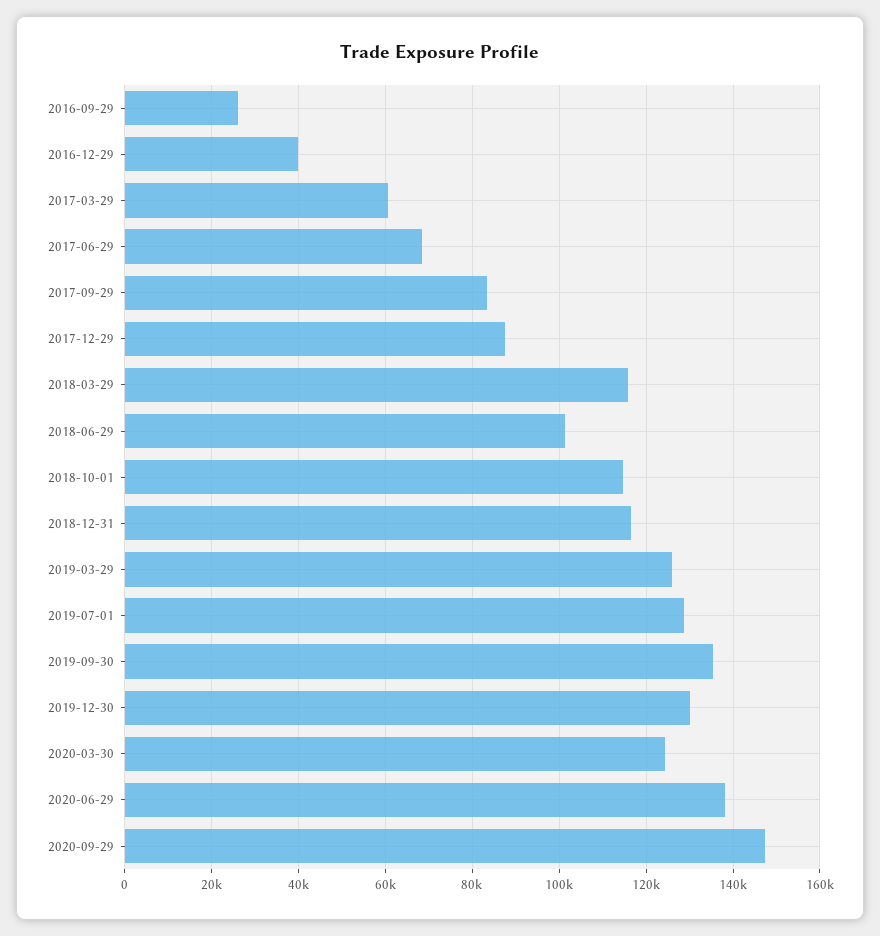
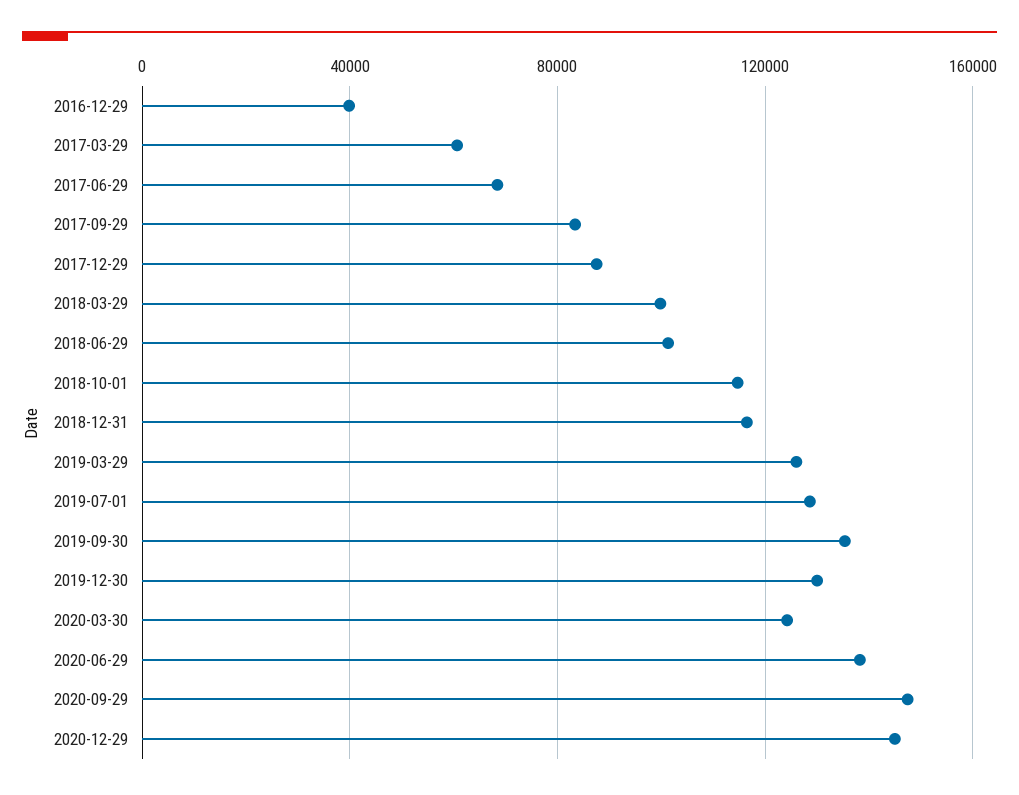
2016-09-29: 26000 -> none
2018-03-29: 116000 -> 100000
2020-12-29: none -> 145000

